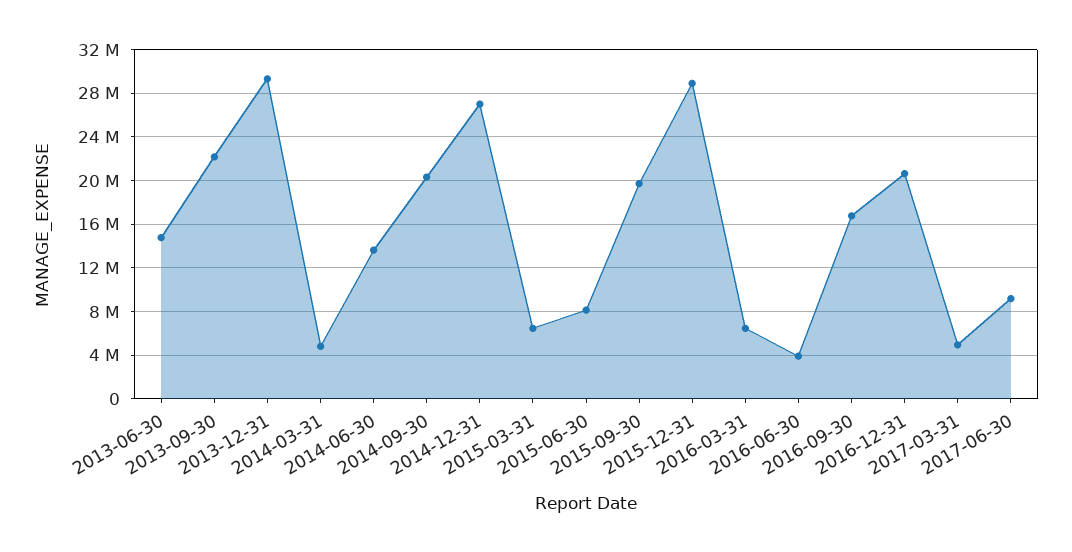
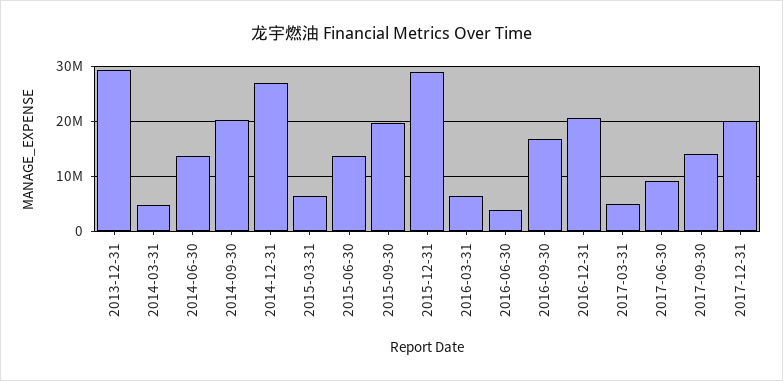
2013-06-30: 15000000 -> none
2013-09-30: 22000000 -> none
2015-06-30: 8000000 -> 14000000
2017-09-30: none -> 14000000
2017-12-31: none -> 20000000

